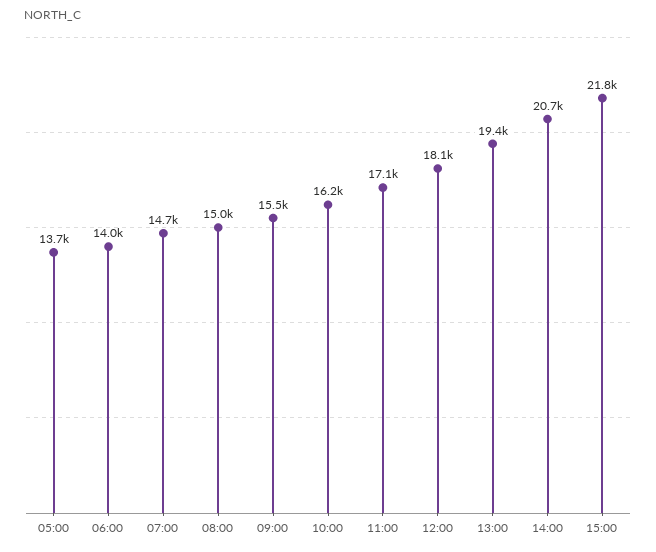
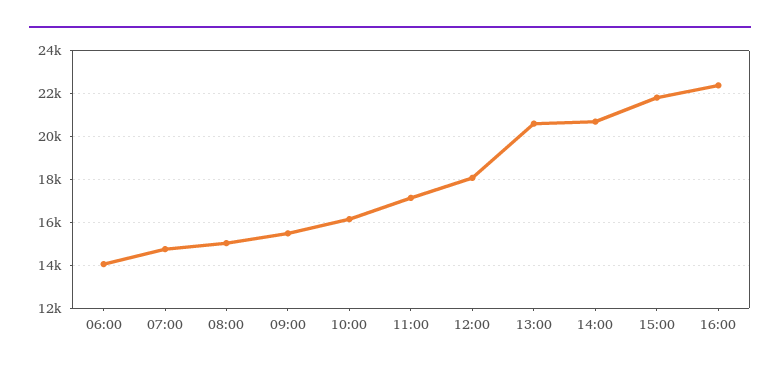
05:00: 13700 -> none
13:00: 19400 -> 20500
16:00: none -> 22500

